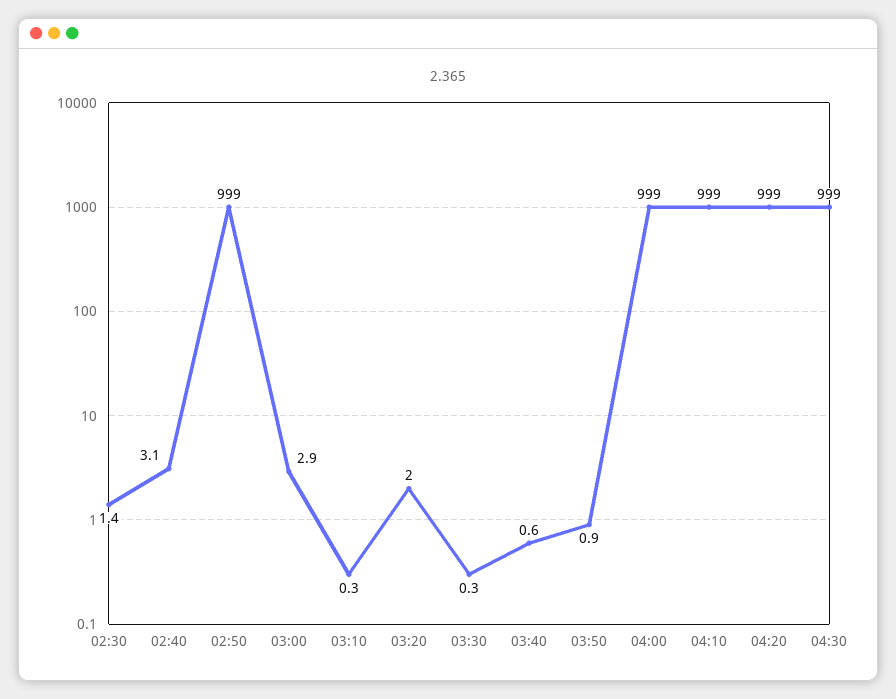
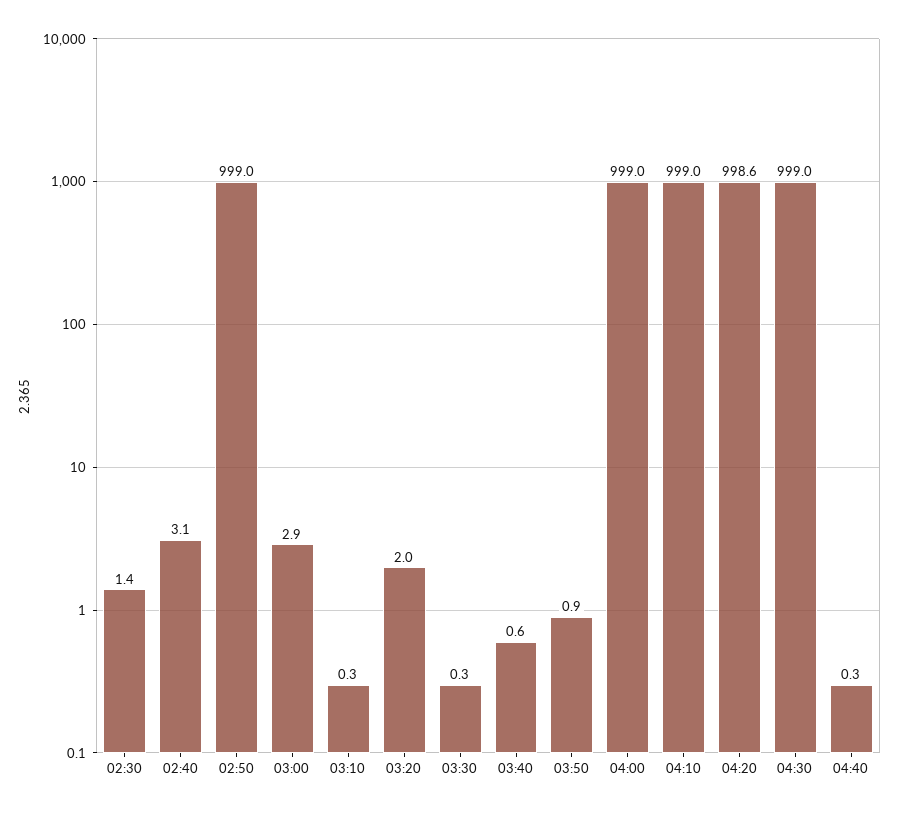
04:20: 999 -> 998.6
04:40: none -> 0.3

